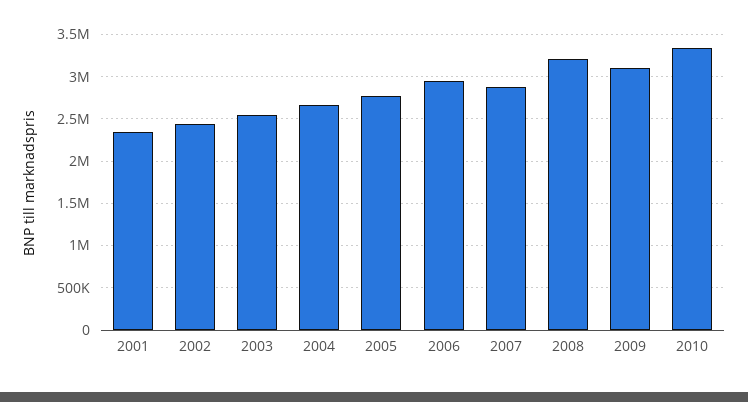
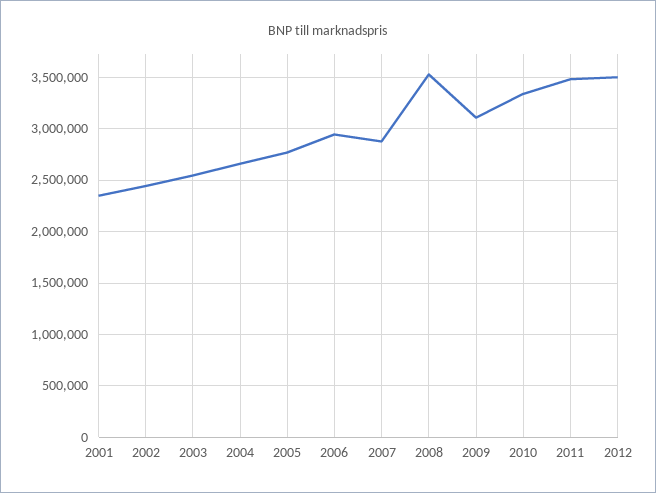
2008: 3200000 -> 3500000
2011: none -> 3500000
2012: none -> 3500000

